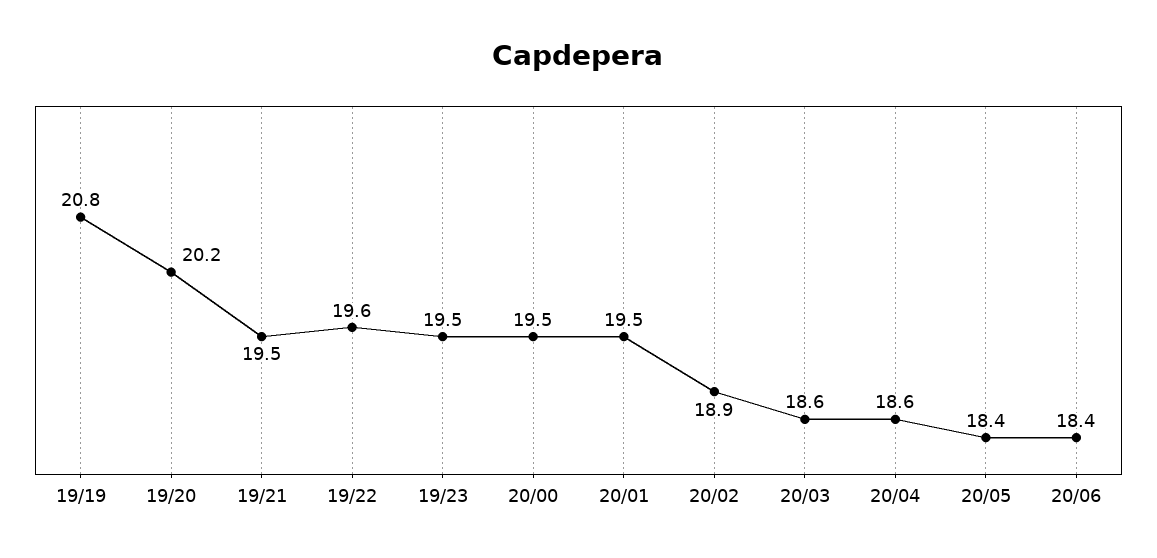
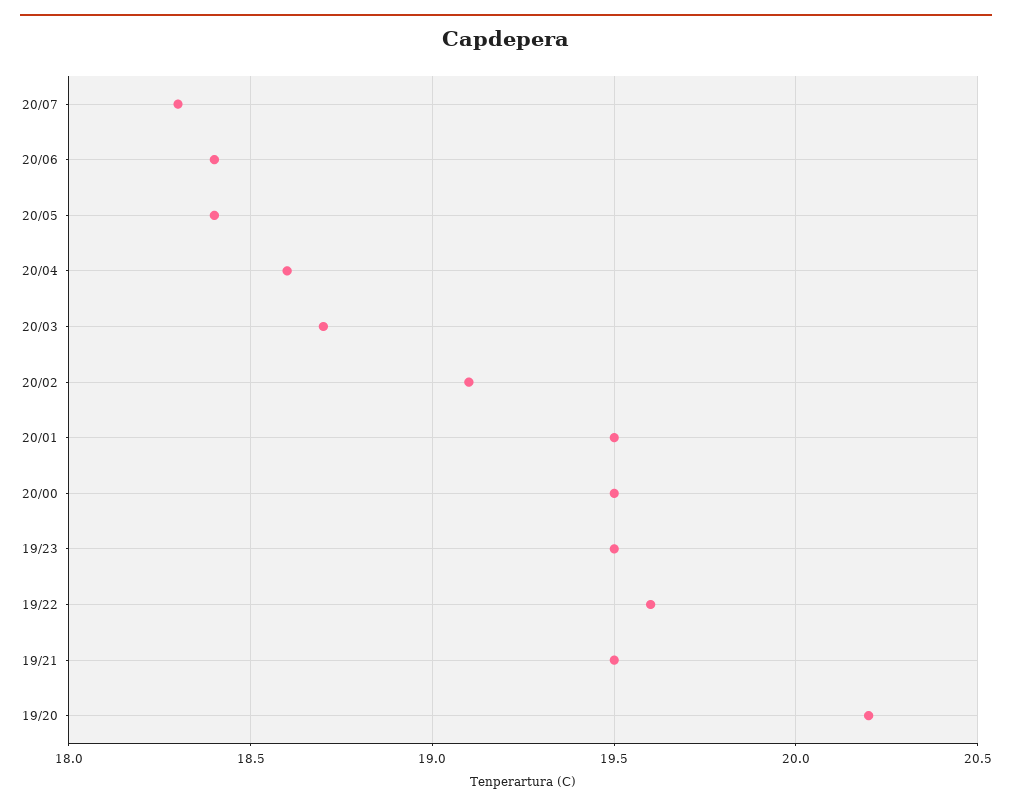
19/19: 20.8 -> none
20/02: 18.9 -> 19.1
20/03: 18.6 -> 18.7
20/07: none -> 18.3

